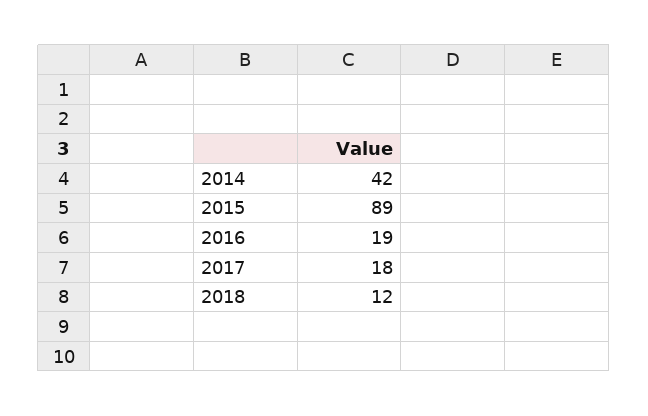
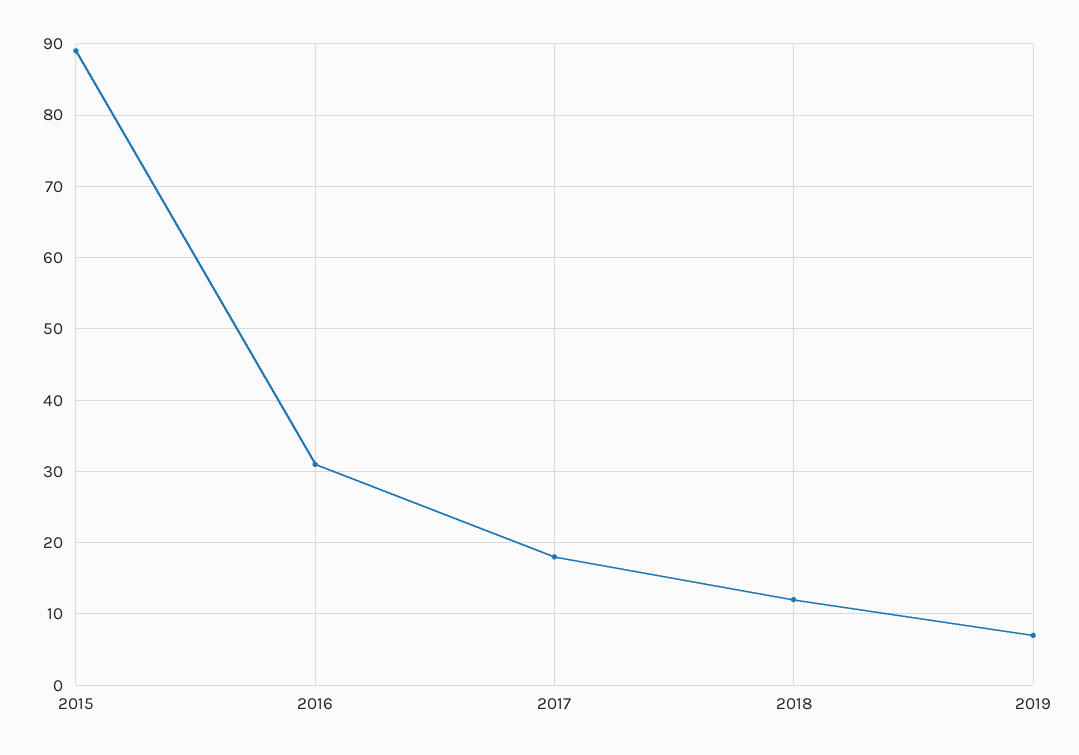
2014: 42 -> none
2016: 19 -> 31
2019: none -> 7

